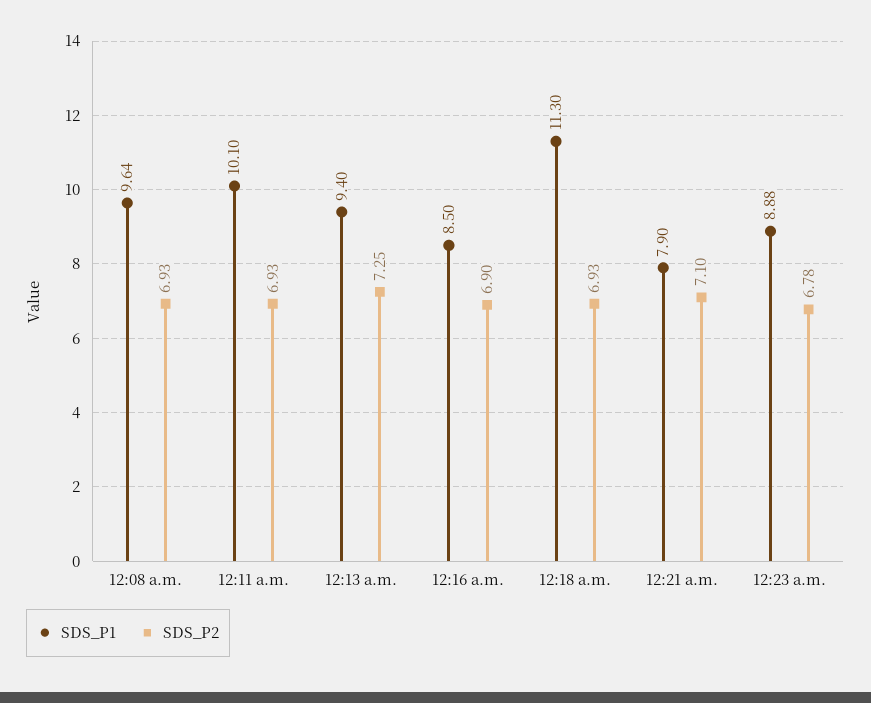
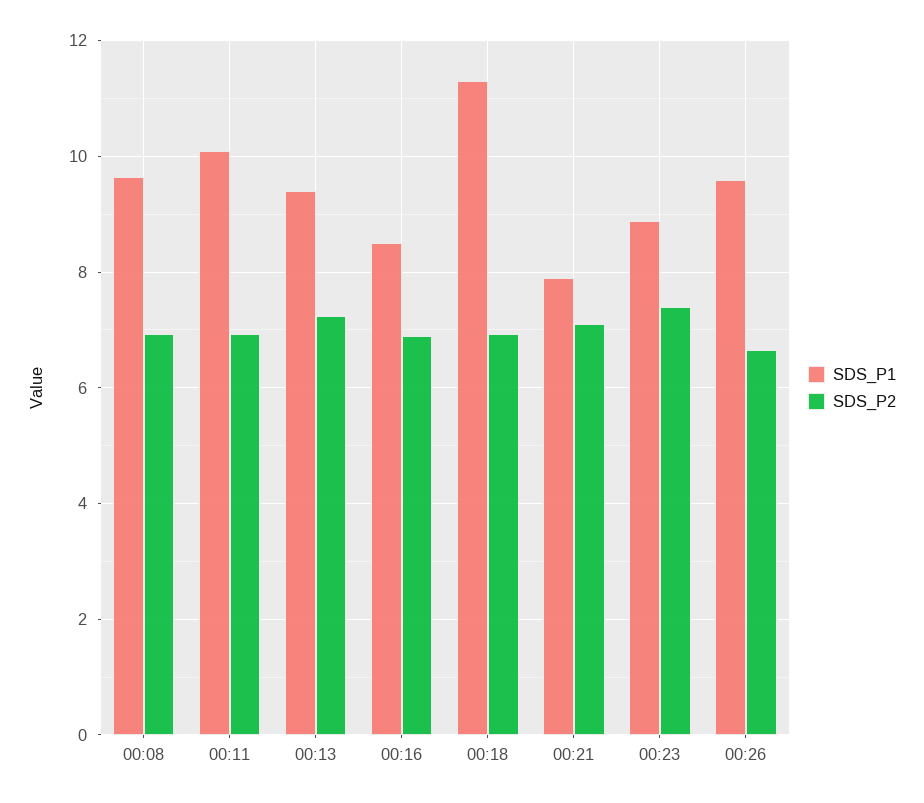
SDS_P2, 12:23 a.m.: 6.78 -> 7.4
SDS_P1, 00:26: none -> 9.6
SDS_P2, 00:26: none -> 6.6

